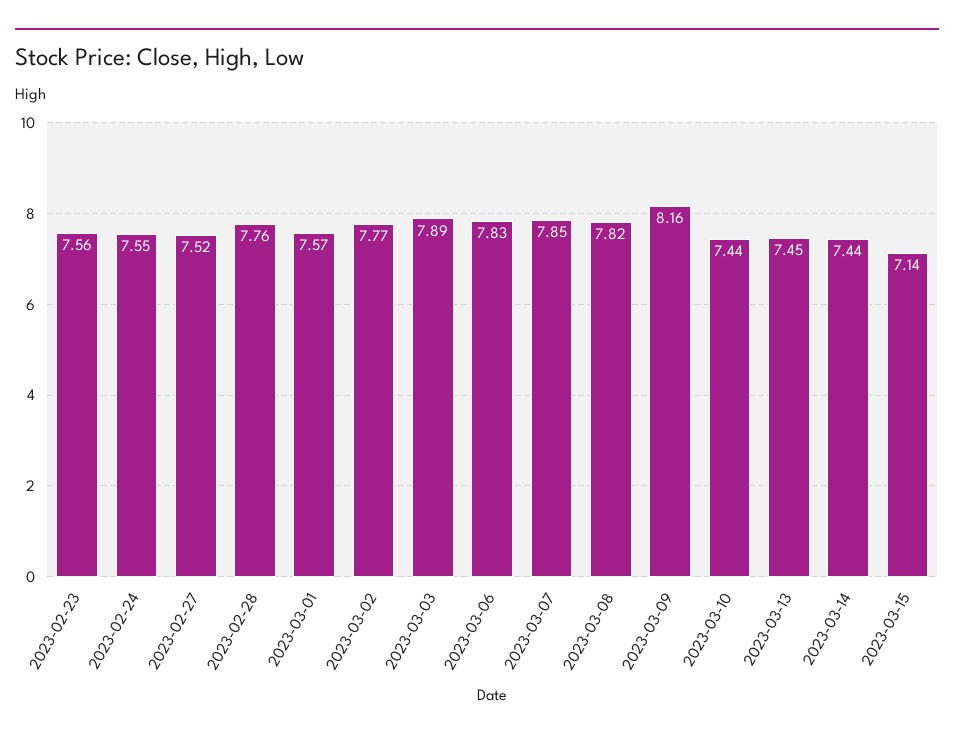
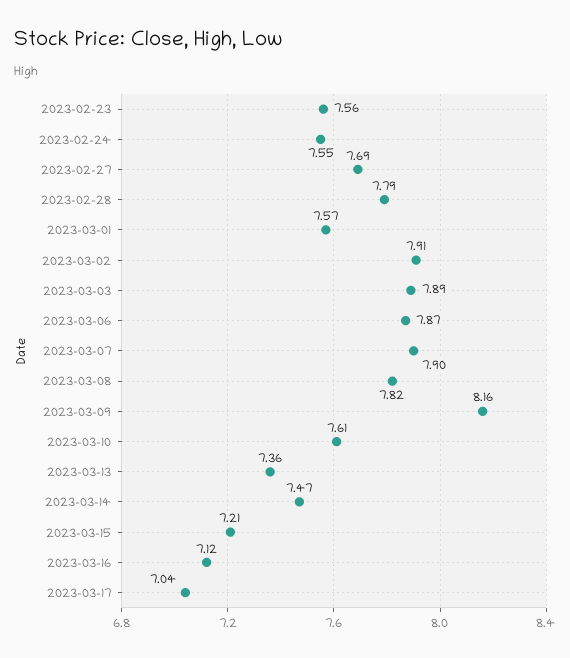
2023-02-27: 7.52 -> 7.69
2023-02-28: 7.76 -> 7.79
2023-03-02: 7.77 -> 7.91
2023-03-06: 7.83 -> 7.87
2023-03-07: 7.85 -> 7.9
2023-03-10: 7.44 -> 7.61
2023-03-13: 7.45 -> 7.36
2023-03-14: 7.44 -> 7.47
2023-03-15: 7.14 -> 7.21
2023-03-16: none -> 7.12
2023-03-17: none -> 7.04

